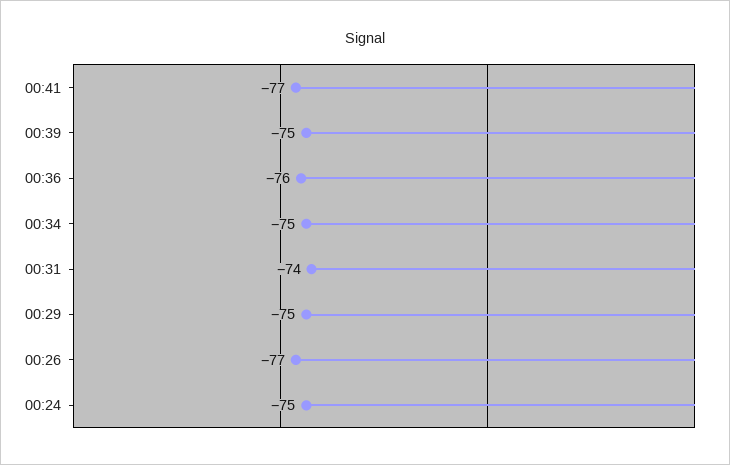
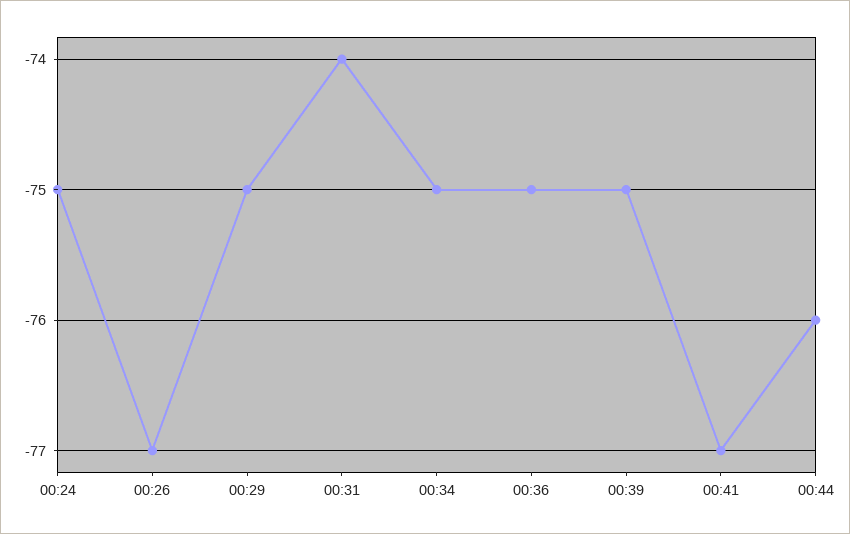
00:36: -76 -> -75
00:44: none -> -76

